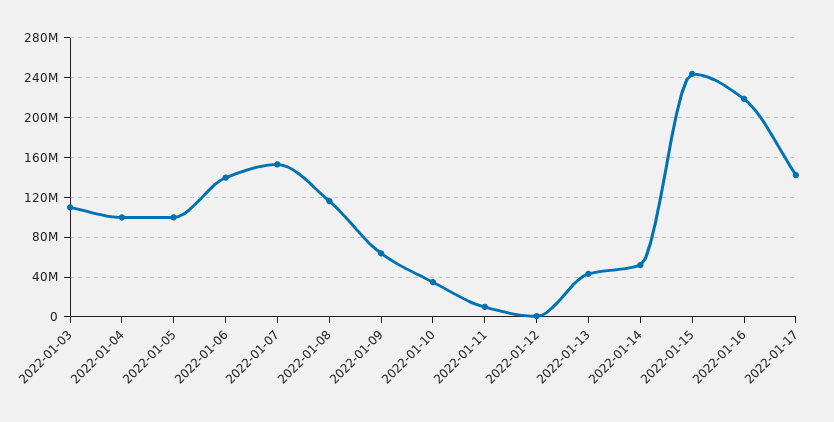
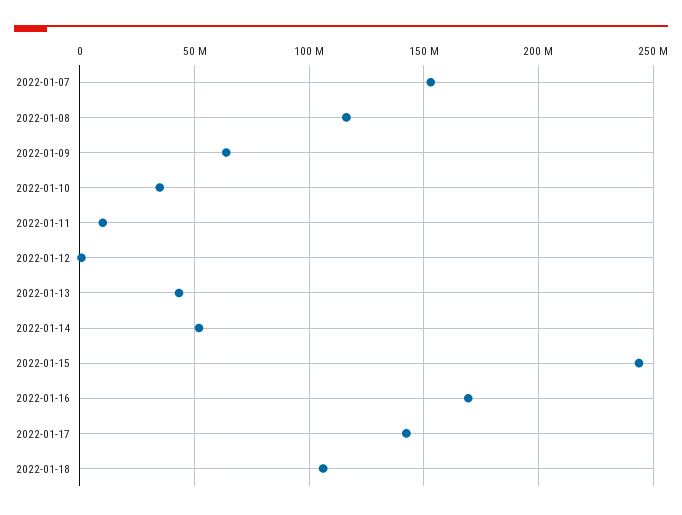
2022-01-03: 110000000 -> none
2022-01-04: 100000000 -> none
2022-01-05: 100000000 -> none
2022-01-06: 140000000 -> none
2022-01-16: 220000000 -> 170000000
2022-01-18: none -> 105000000

